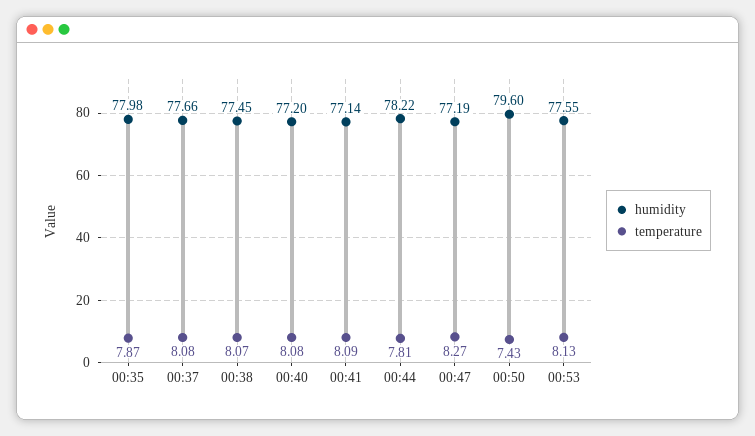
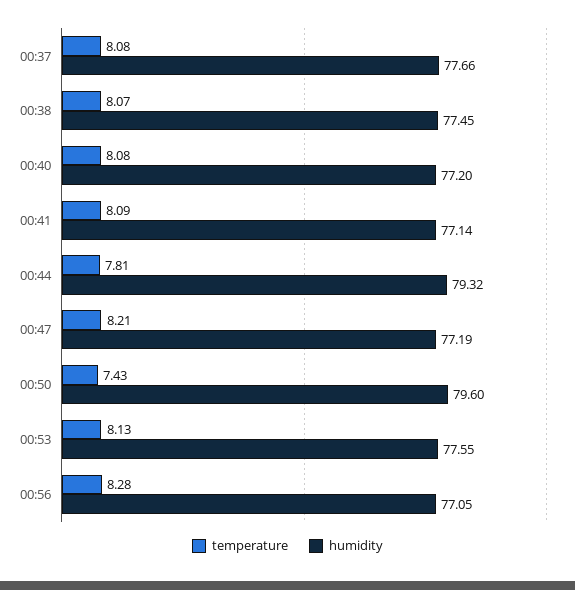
humidity, 00:35: 77.98 -> none
temperature, 00:35: 7.87 -> none
humidity, 00:44: 78.22 -> 79.32
temperature, 00:47: 8.27 -> 8.21
temperature, 00:56: none -> 8.28
humidity, 00:56: none -> 77.05

